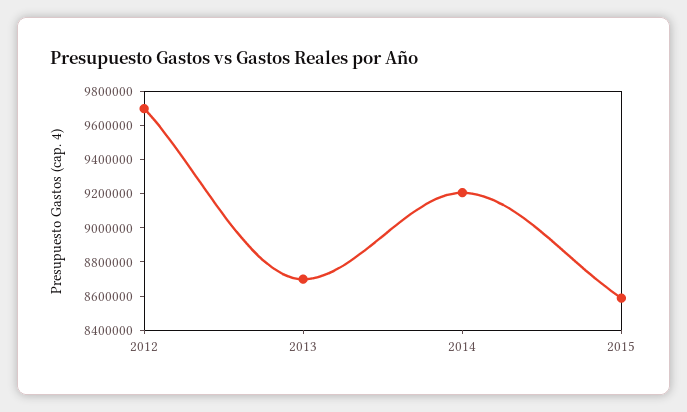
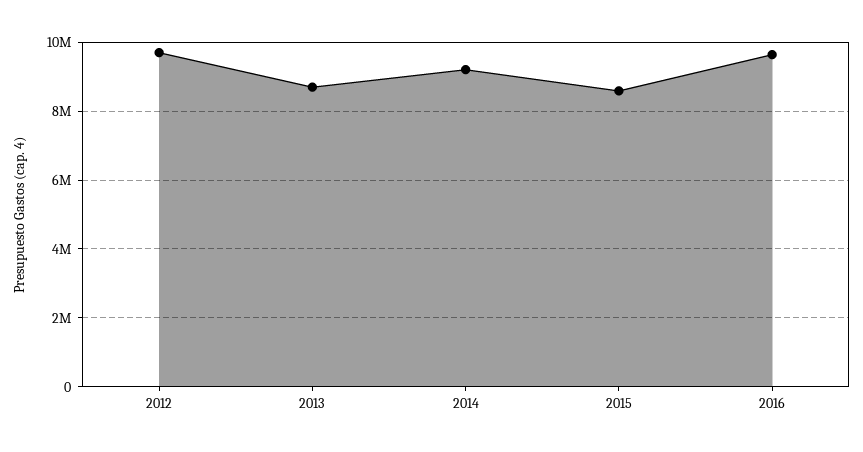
2016: none -> 9600000

